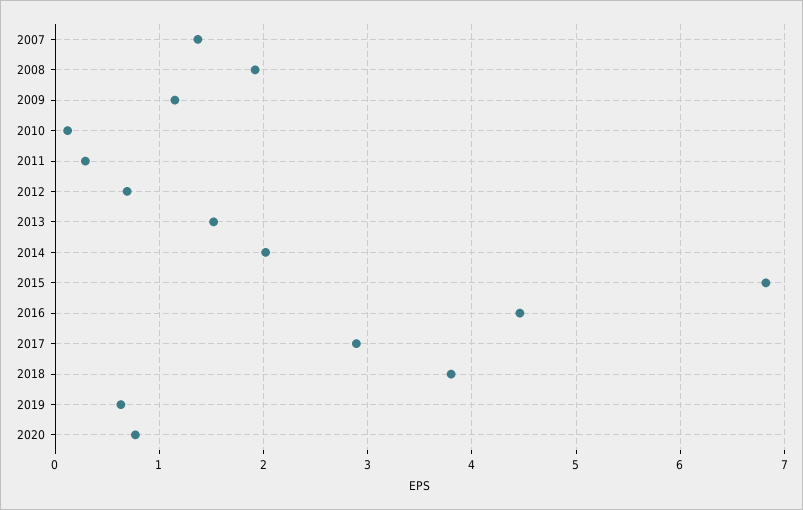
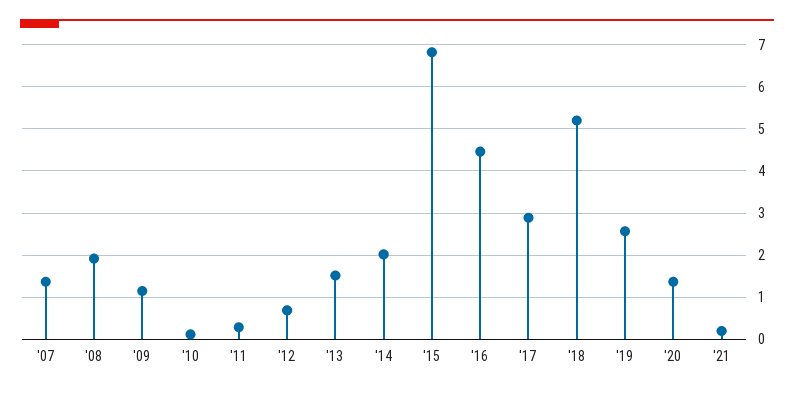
2018: 3.8 -> 5.2
2019: 0.6 -> 2.6
2020: 0.8 -> 1.4
'21: none -> 0.2

